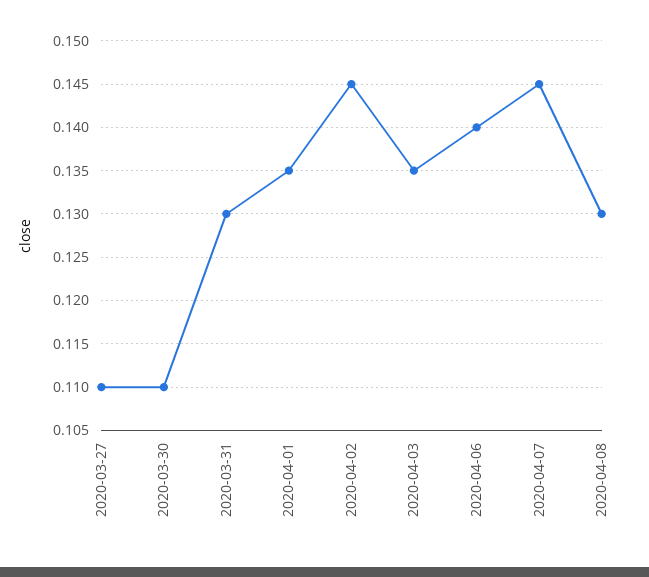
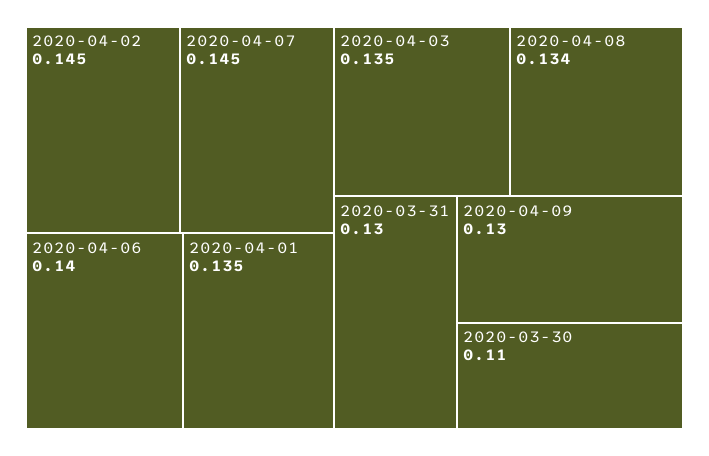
2020-03-27: 0.11 -> none
2020-04-08: 0.13 -> 0.134
2020-04-09: none -> 0.13

